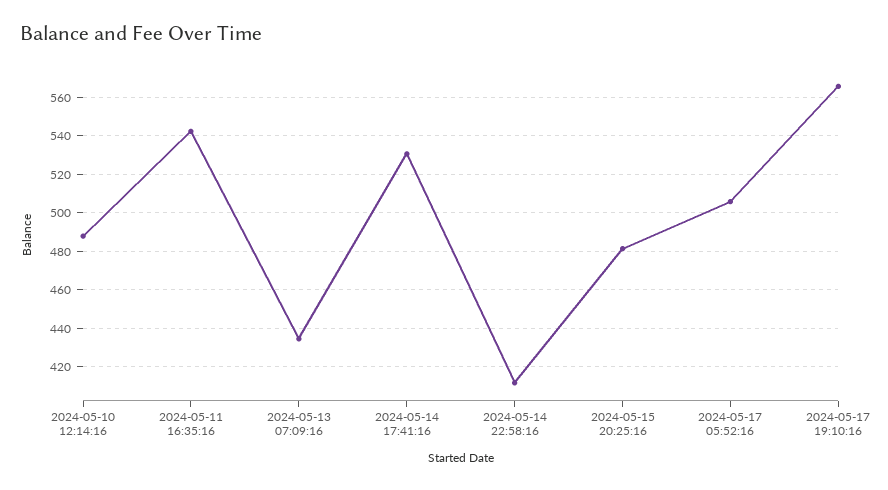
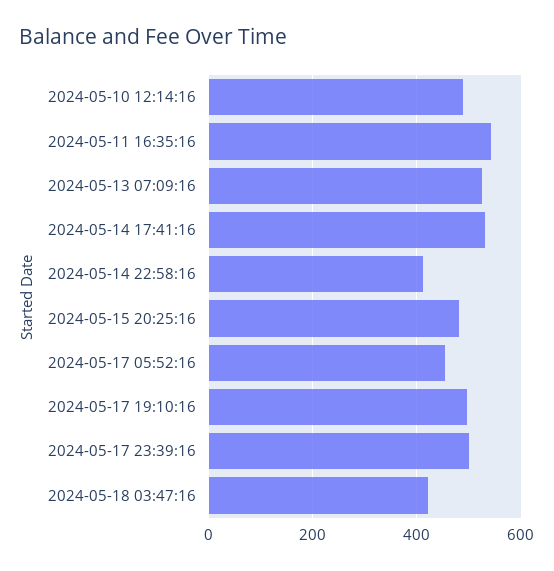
2024-05-13 07:09:16: 435 -> 520
2024-05-17 05:52:16: 505 -> 460
2024-05-17 19:10:16: 565 -> 500
2024-05-17 23:39:16: none -> 500
2024-05-18 03:47:16: none -> 420

